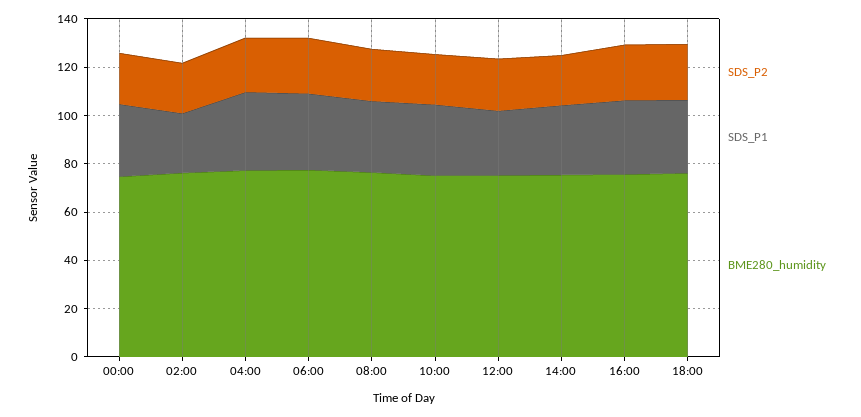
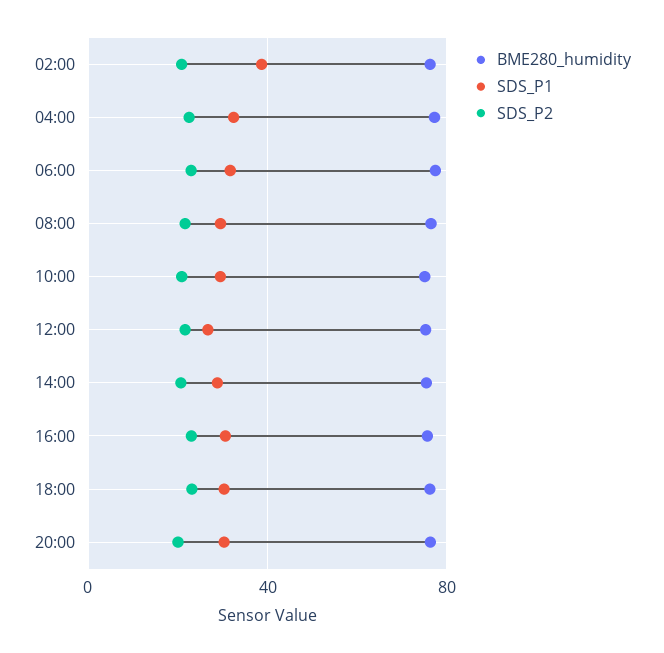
SDS_P2, 00:00: 20 -> none
SDS_P1, 00:00: 30 -> none
BME280_humidity, 00:00: 75 -> none
SDS_P1, 02:00: 25 -> 40
BME280_humidity, 20:00: none -> 75
SDS_P1, 20:00: none -> 30
SDS_P2, 20:00: none -> 20

